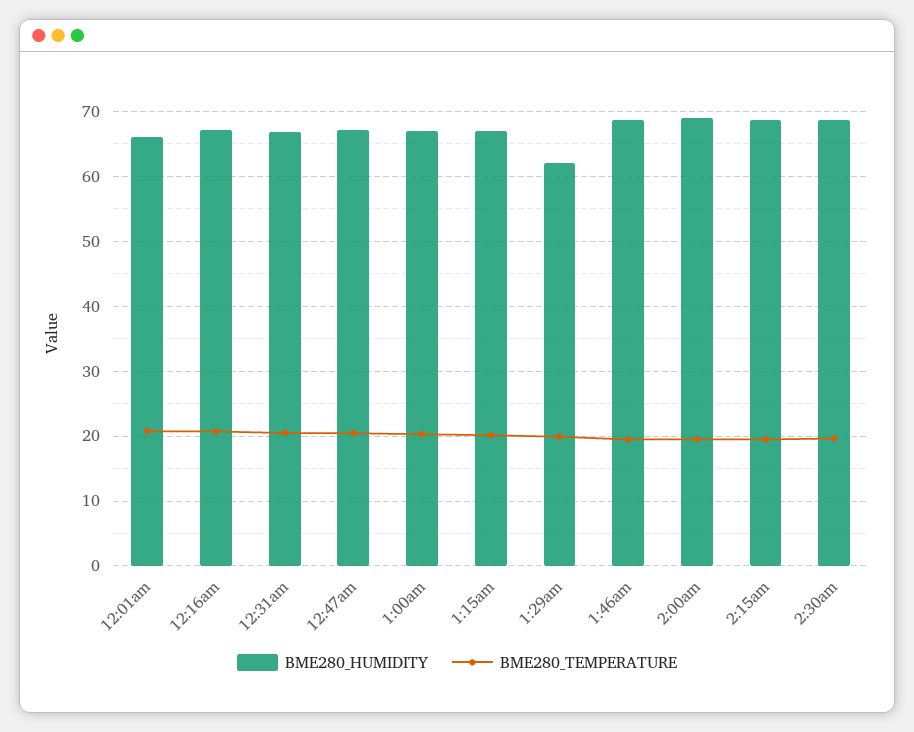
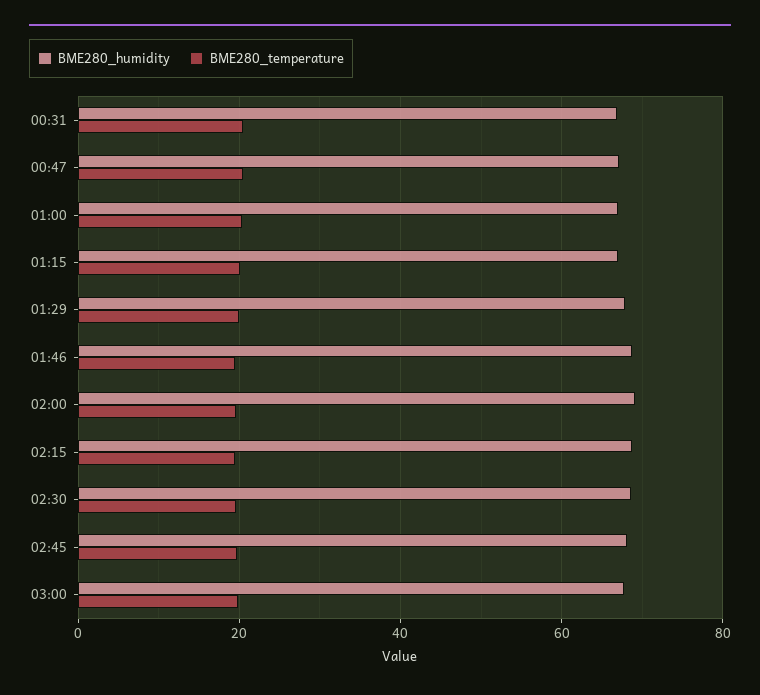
BME280_HUMIDITY, 12:01am: 66 -> none
BME280_TEMPERATURE, 12:01am: 21 -> none
BME280_HUMIDITY, 12:16am: 67 -> none
BME280_TEMPERATURE, 12:16am: 21 -> none
BME280_HUMIDITY, 1:29am: 62 -> 68
BME280_HUMIDITY, 02:45: none -> 68
BME280_TEMPERATURE, 02:45: none -> 20
BME280_HUMIDITY, 03:00: none -> 68
BME280_TEMPERATURE, 03:00: none -> 20

